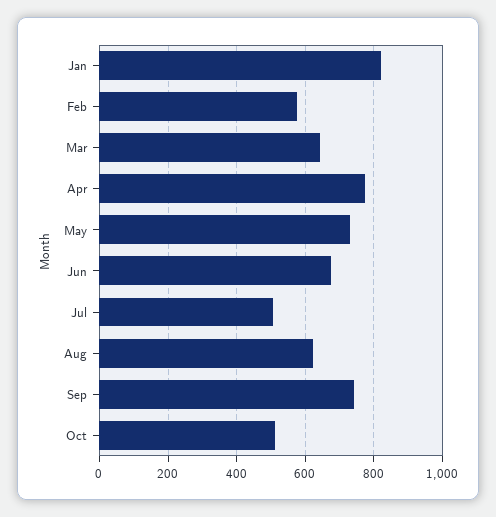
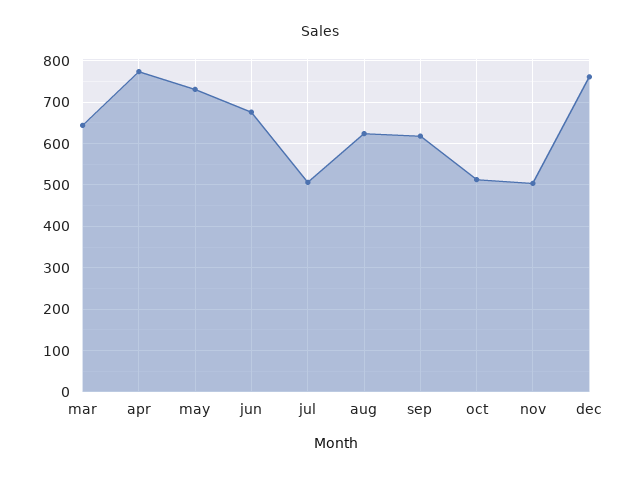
Jan: 820 -> none
Feb: 580 -> none
Sep: 740 -> 620
nov: none -> 500
dec: none -> 760

